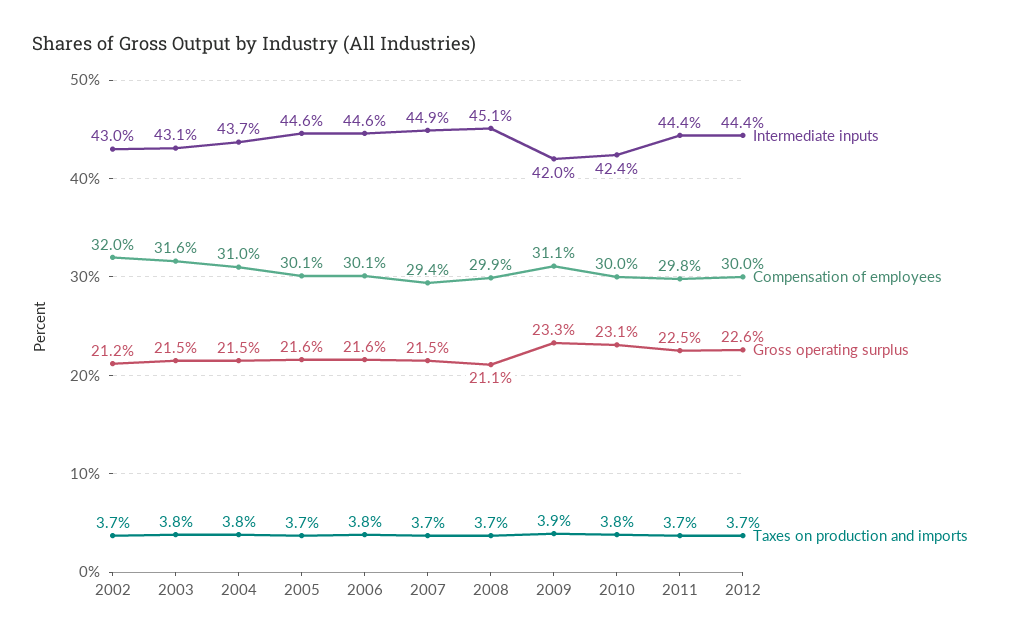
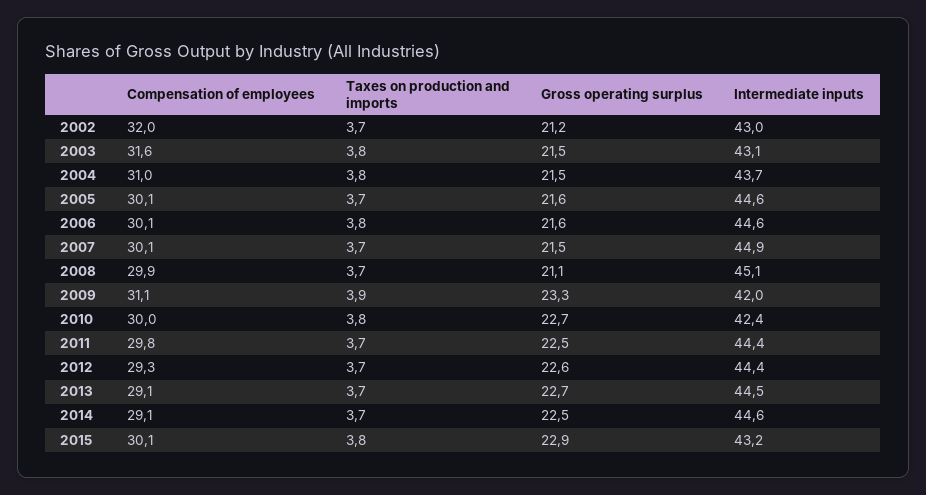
Compensation of employees, 2007: 29.4 -> 30.1
Gross operating surplus, 2010: 23.1 -> 22.7
Compensation of employees, 2012: 30 -> 29.3
Compensation of employees, 2013: none -> 29.1
Taxes on production and imports, 2013: none -> 3.7
Gross operating surplus, 2013: none -> 22.7
Intermediate inputs, 2013: none -> 44.5
Compensation of employees, 2014: none -> 29.1
Taxes on production and imports, 2014: none -> 3.7
Gross operating surplus, 2014: none -> 22.5
Intermediate inputs, 2014: none -> 44.6
Compensation of employees, 2015: none -> 30.1
Taxes on production and imports, 2015: none -> 3.8
Gross operating surplus, 2015: none -> 22.9
Intermediate inputs, 2015: none -> 43.2

